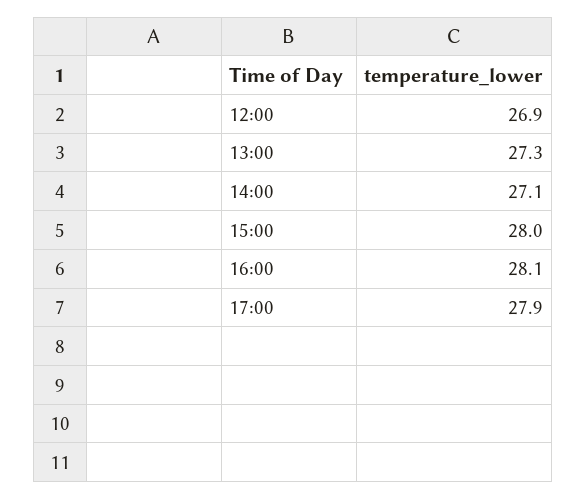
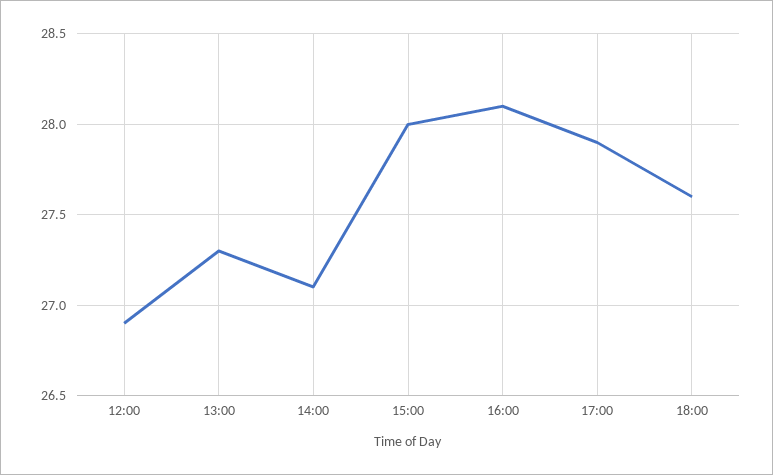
18:00: none -> 27.6

